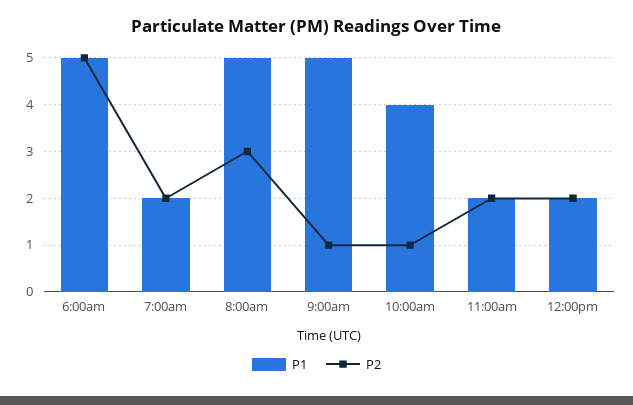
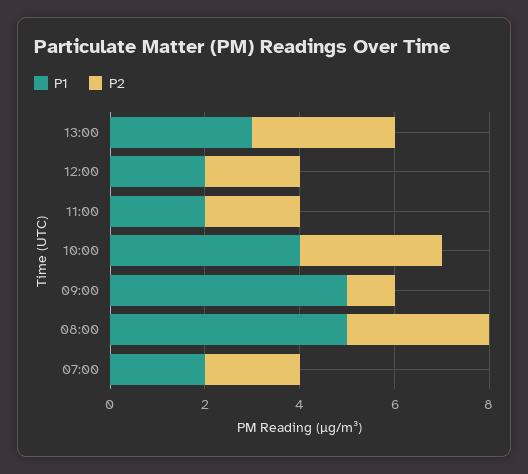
P1, 6:00am: 5 -> none
P2, 6:00am: 5 -> none
P2, 10:00am: 1 -> 3
P1, 13:00: none -> 3
P2, 13:00: none -> 3

